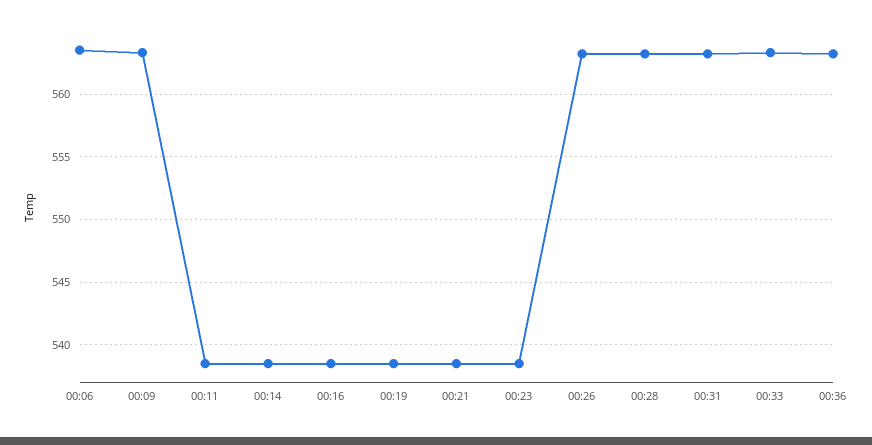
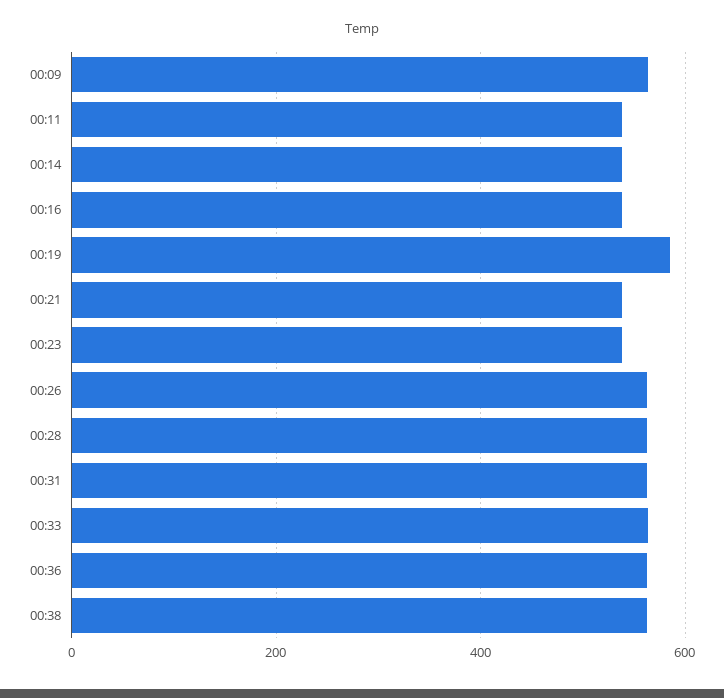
00:06: 563.5 -> none
00:19: 538.5 -> 580
00:38: none -> 560

